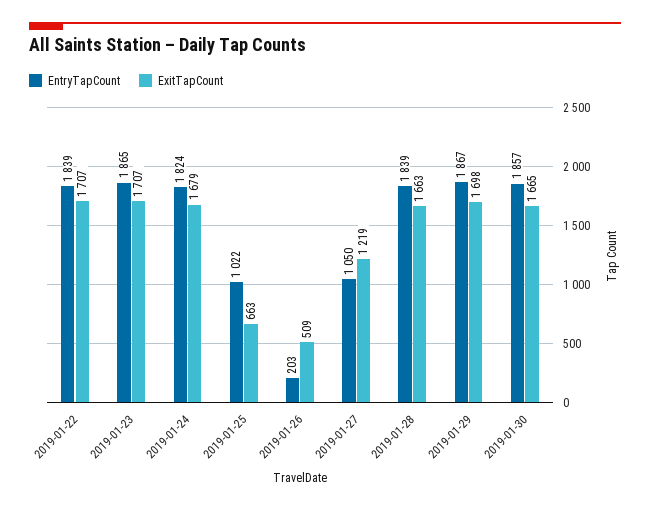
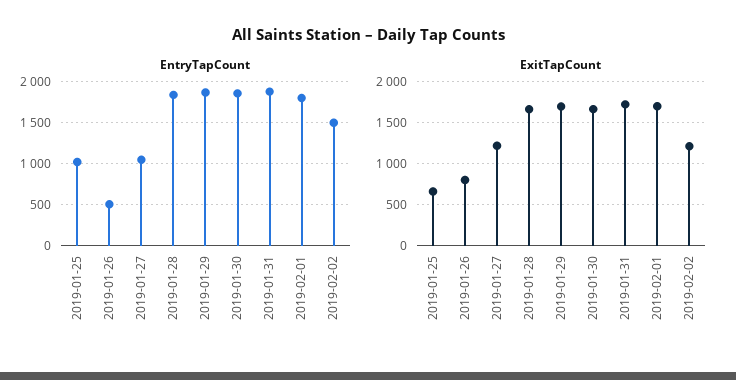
EntryTapCount, 2019-01-22: 1839 -> none
ExitTapCount, 2019-01-22: 1707 -> none
EntryTapCount, 2019-01-23: 1865 -> none
ExitTapCount, 2019-01-23: 1707 -> none
EntryTapCount, 2019-01-24: 1824 -> none
ExitTapCount, 2019-01-24: 1679 -> none
EntryTapCount, 2019-01-26: 203 -> 500
ExitTapCount, 2019-01-26: 509 -> 800
EntryTapCount, 2019-01-31: none -> 1900
EntryTapCount, 2019-02-01: none -> 1800
EntryTapCount, 2019-02-02: none -> 1500
ExitTapCount, 2019-01-31: none -> 1700
ExitTapCount, 2019-02-01: none -> 1700
ExitTapCount, 2019-02-02: none -> 1200

